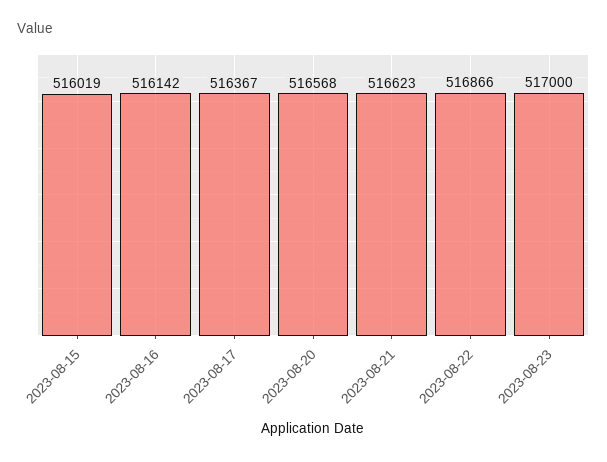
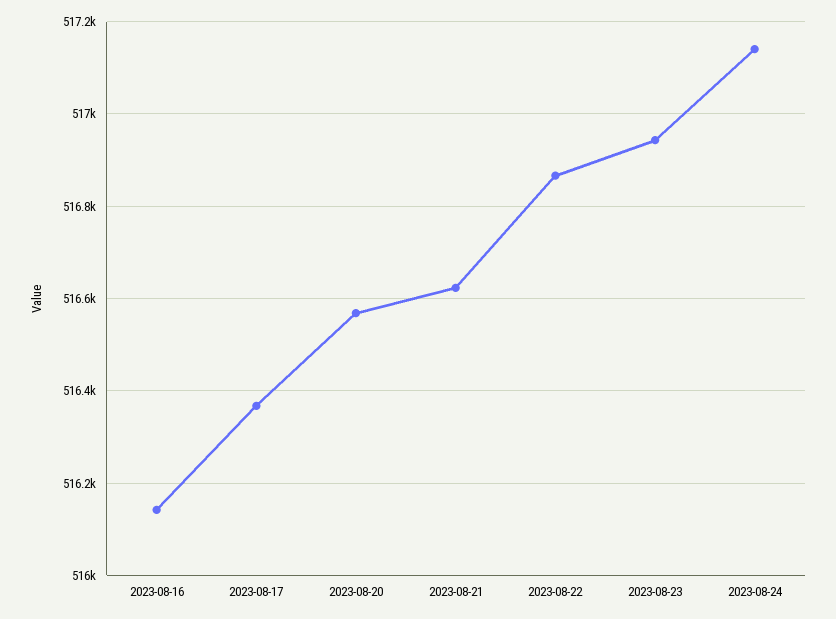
2023-08-15: 516019 -> none
2023-08-23: 517000 -> 516940
2023-08-24: none -> 517140

